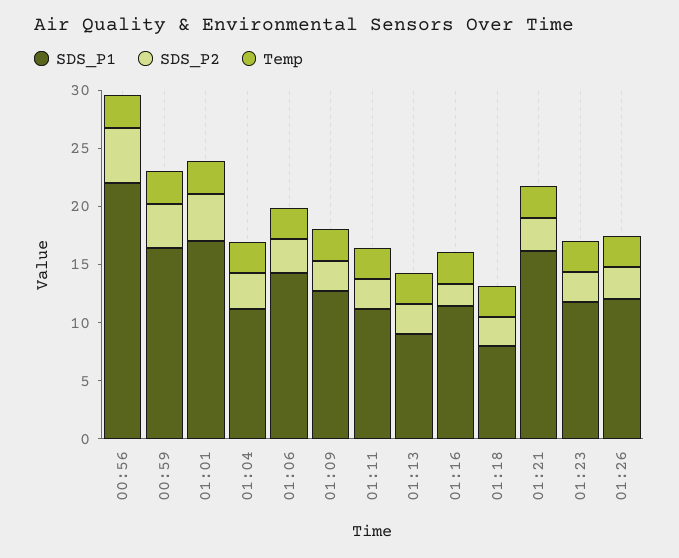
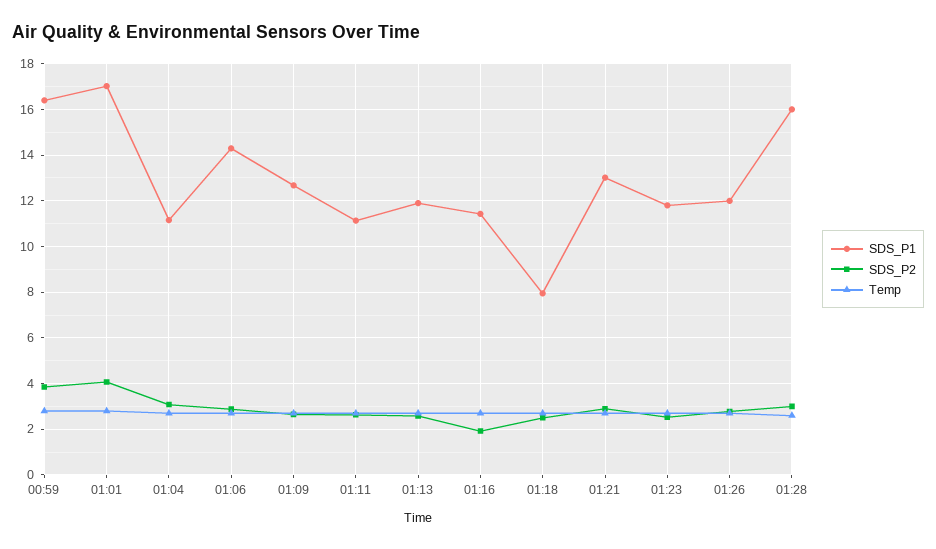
SDS_P1, 00:56: 22 -> none
SDS_P2, 00:56: 5 -> none
Temp, 00:56: 3 -> none
SDS_P1, 01:13: 9 -> 12
SDS_P1, 01:21: 16 -> 13
SDS_P1, 01:28: none -> 16
SDS_P2, 01:28: none -> 3
Temp, 01:28: none -> 2.5

